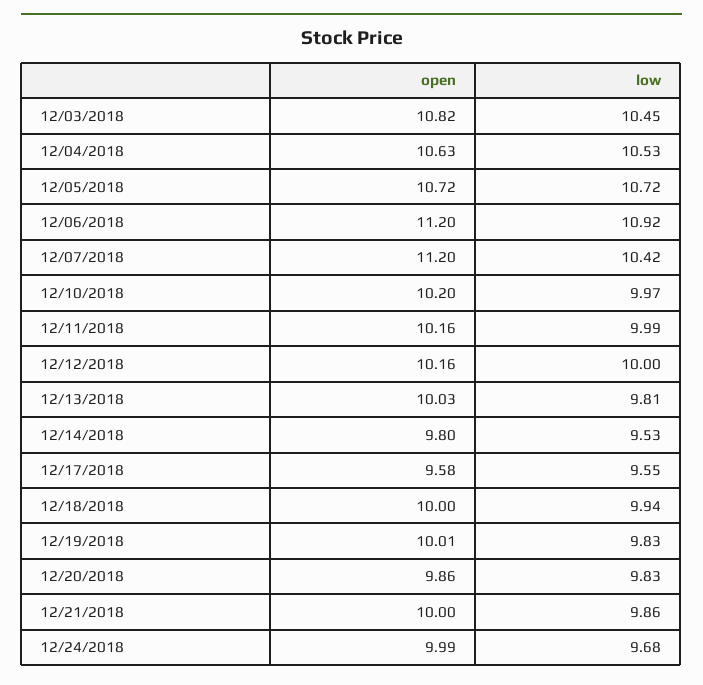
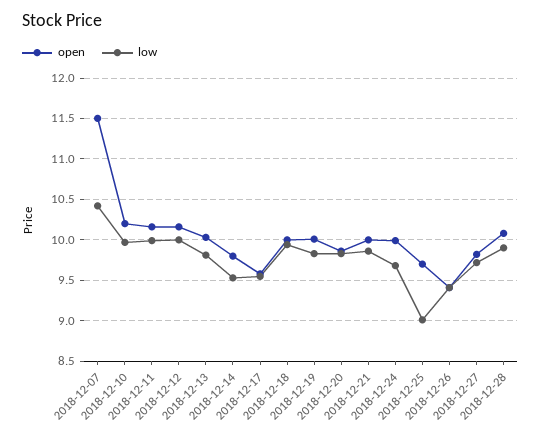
open, 12/03/2018: 10.82 -> none
low, 12/03/2018: 10.45 -> none
open, 12/04/2018: 10.63 -> none
low, 12/04/2018: 10.53 -> none
open, 12/05/2018: 10.72 -> none
low, 12/05/2018: 10.72 -> none
open, 12/06/2018: 11.2 -> none
low, 12/06/2018: 10.92 -> none
open, 12/07/2018: 11.2 -> 11.5
open, 2018-12-25: none -> 9.7
low, 2018-12-25: none -> 9
open, 2018-12-26: none -> 9.4
low, 2018-12-26: none -> 9.4
open, 2018-12-27: none -> 9.8
low, 2018-12-27: none -> 9.7
open, 2018-12-28: none -> 10.1
low, 2018-12-28: none -> 9.9

